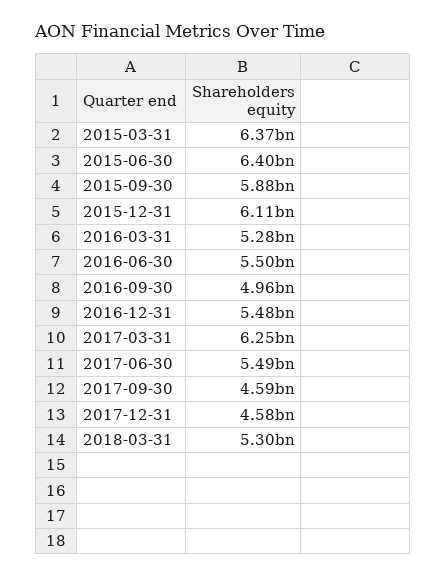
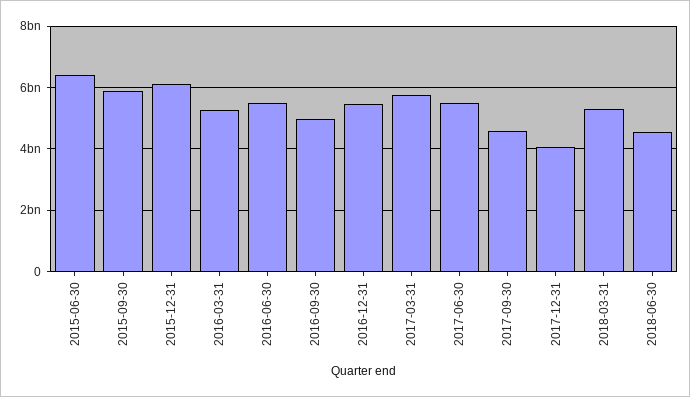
2015-03-31: 6370000000 -> none
2017-03-31: 6250000000 -> 5800000000
2017-12-31: 4580000000 -> 4000000000
2018-06-30: none -> 4600000000

